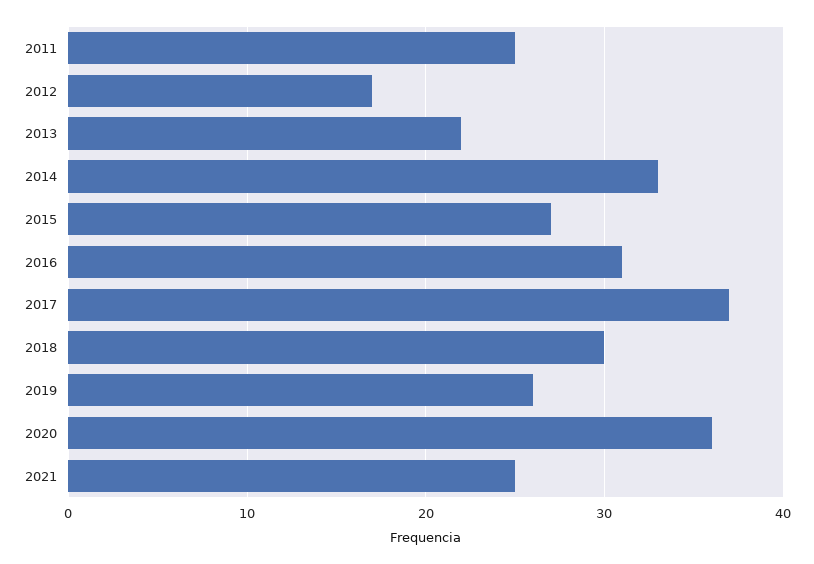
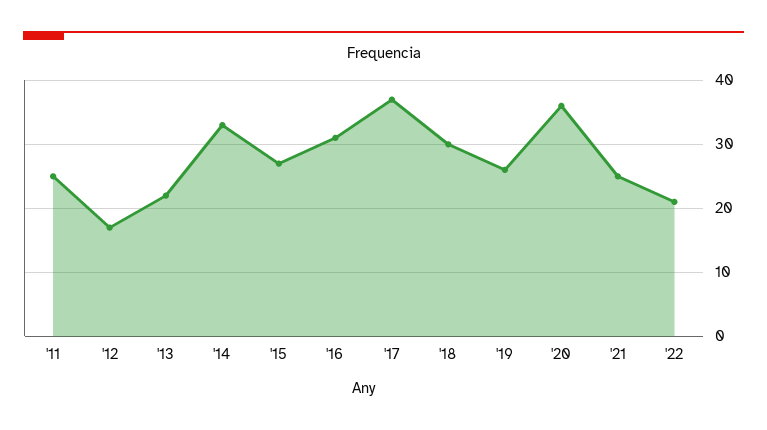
'22: none -> 21

